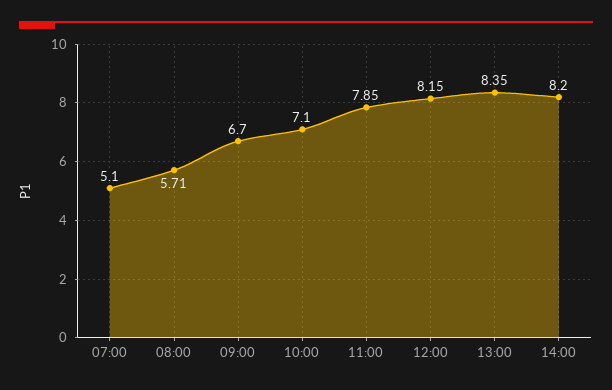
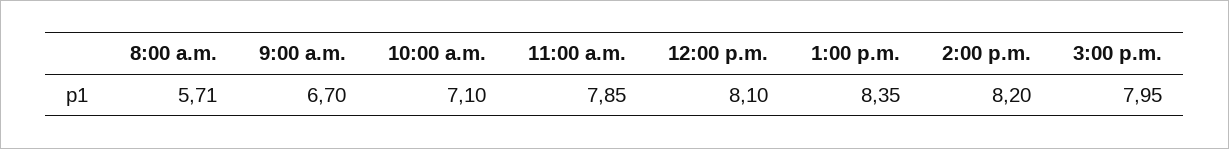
07:00: 5.1 -> none
12:00: 8.15 -> 8.1
3:00 p.m.: none -> 7.95

